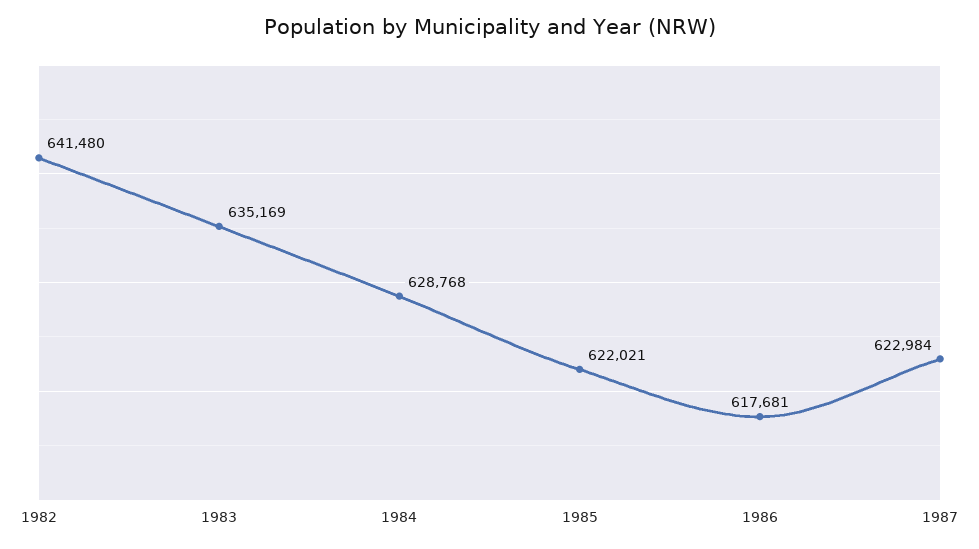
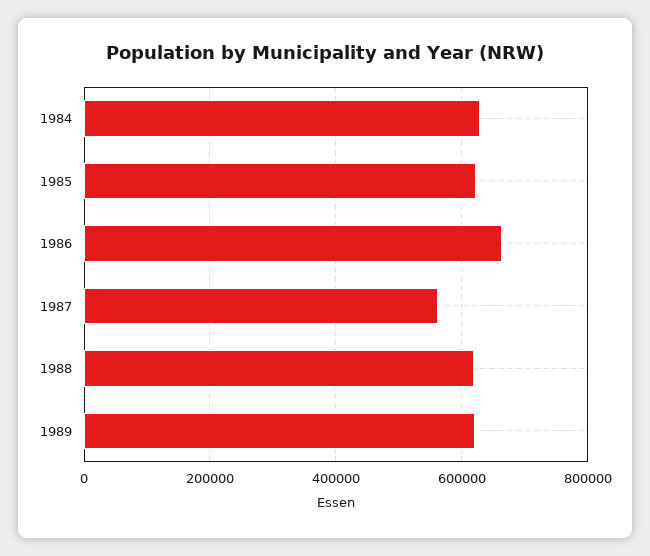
1982: 641480 -> none
1983: 635169 -> none
1986: 617681 -> 660000
1987: 622984 -> 560000
1988: none -> 620000
1989: none -> 620000

